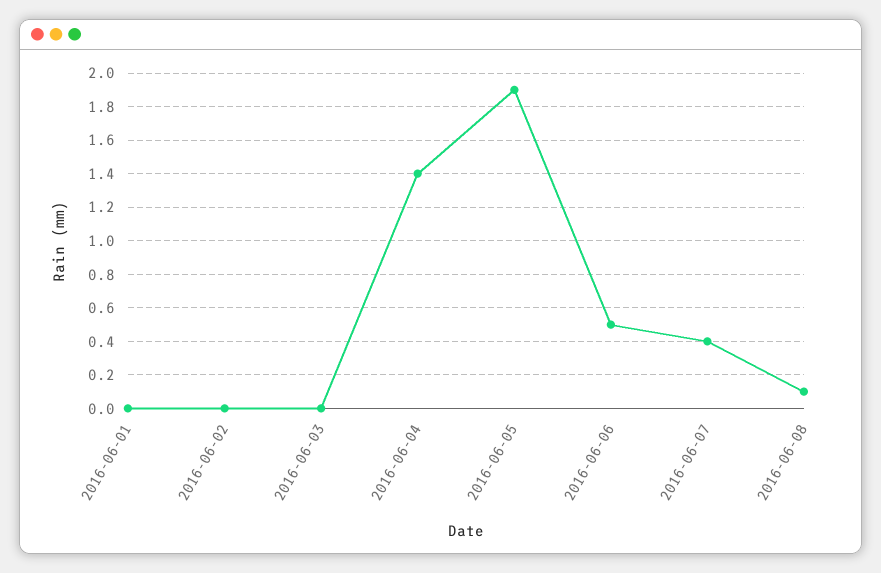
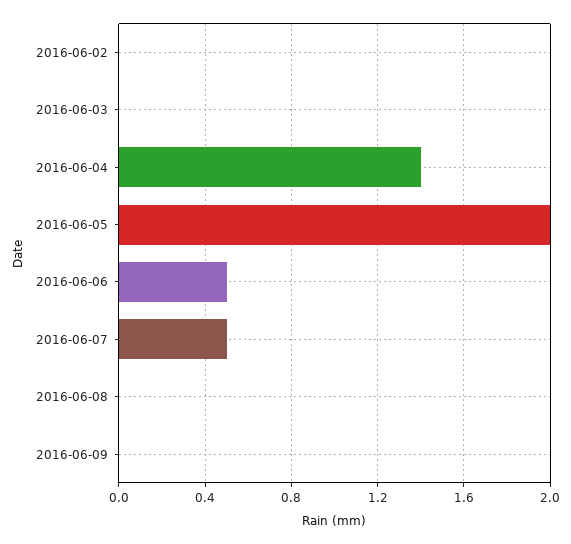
2016-06-01: 0 -> none
2016-06-05: 1.9 -> 2
2016-06-07: 0.4 -> 0.5
2016-06-08: 0.1 -> 0
2016-06-09: none -> 0

